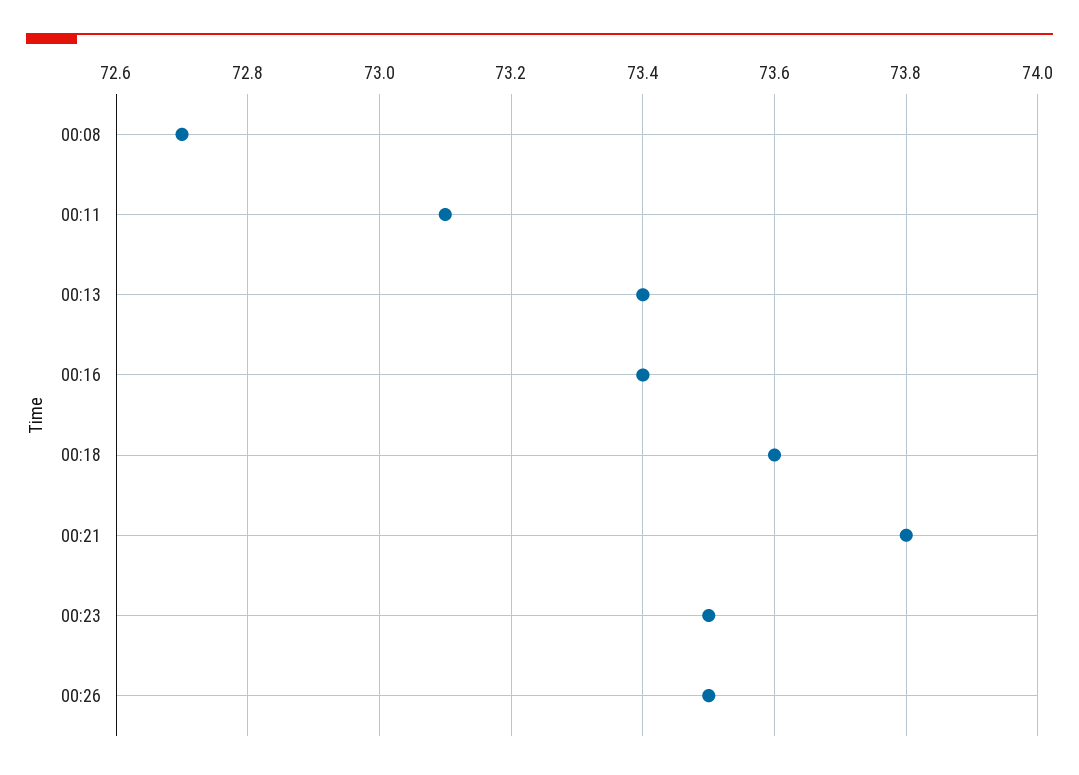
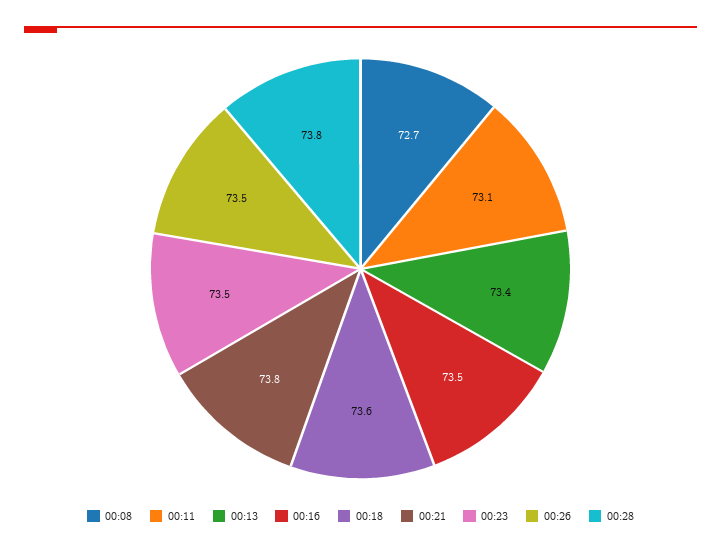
00:16: 73.4 -> 73.5
00:28: none -> 73.8

